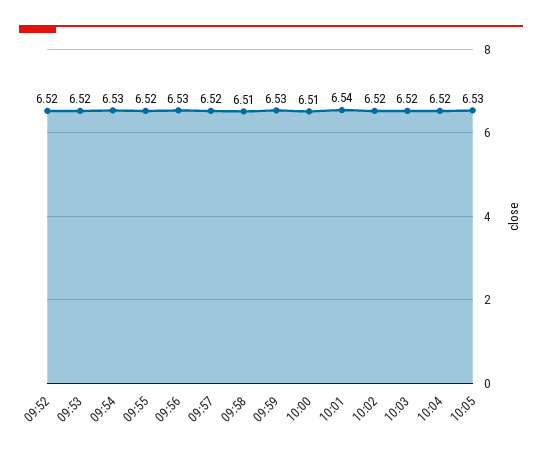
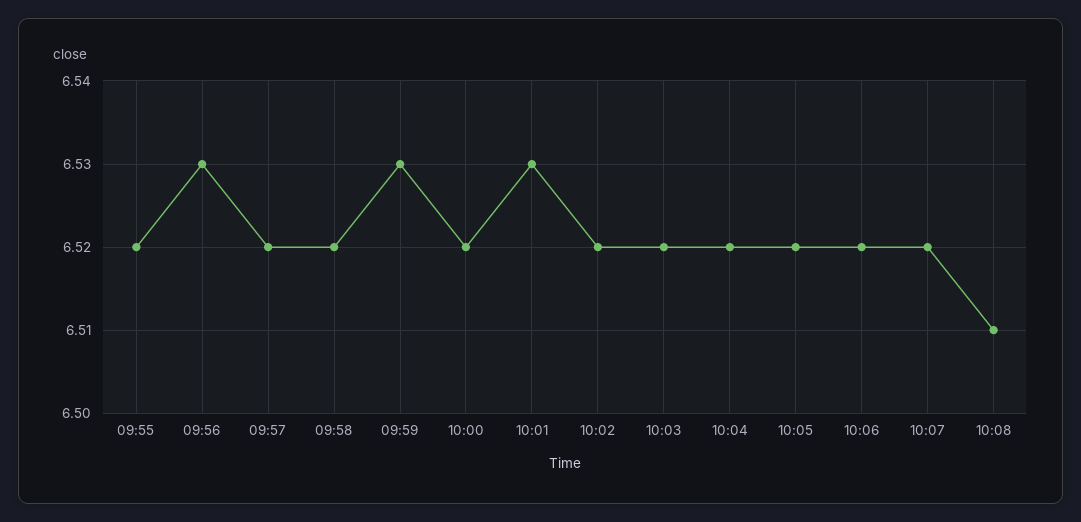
09:52: 6.52 -> none
09:53: 6.52 -> none
09:54: 6.53 -> none
09:58: 6.51 -> 6.52
10:00: 6.51 -> 6.52
10:01: 6.54 -> 6.53
10:05: 6.53 -> 6.52
10:06: none -> 6.52
10:07: none -> 6.52
10:08: none -> 6.51

